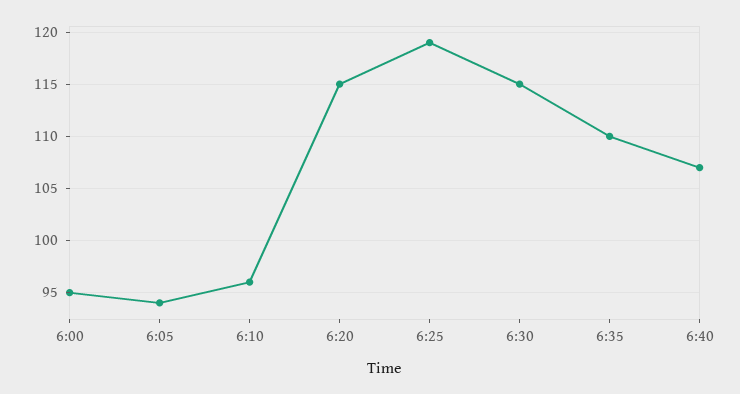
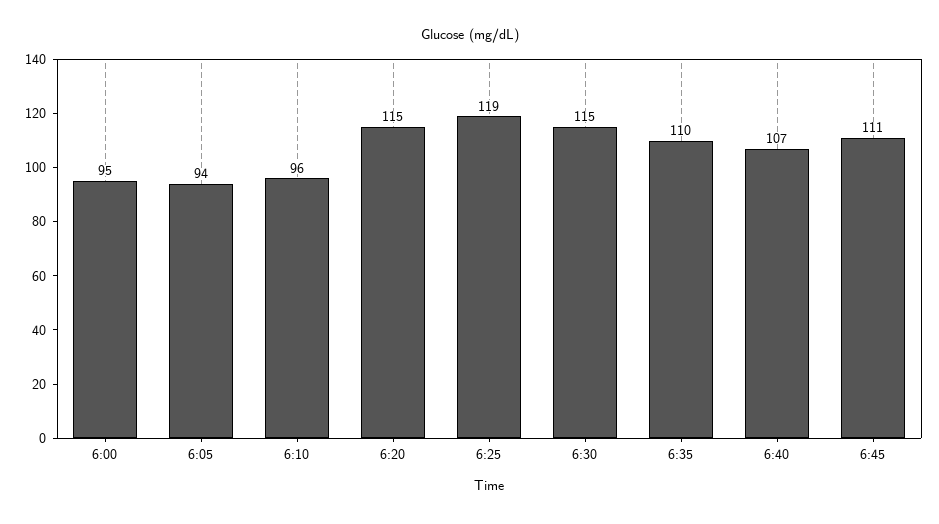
6:45: none -> 111

